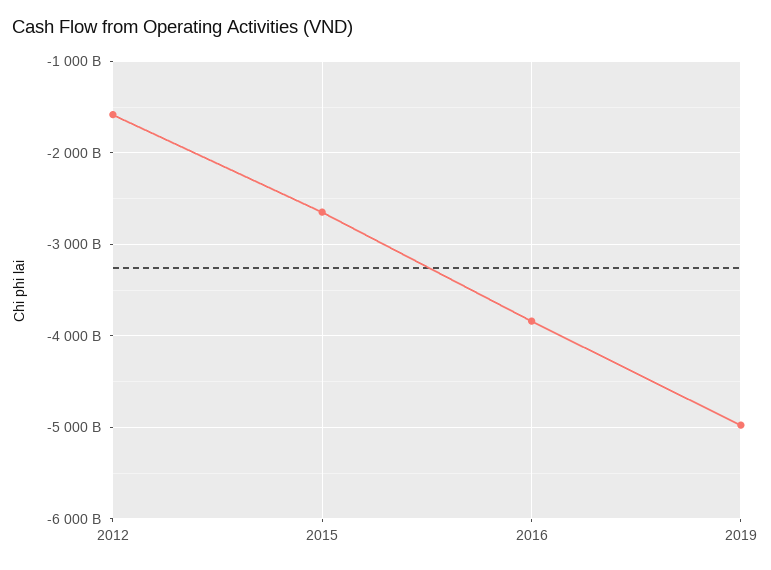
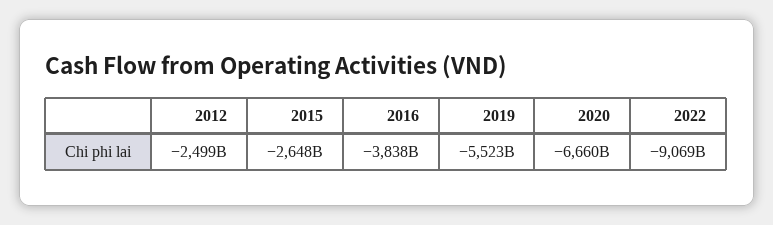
2012: -1600000000000 -> -2499000000000
2019: -5000000000000 -> -5523000000000
2020: none -> -6660000000000
2022: none -> -9069000000000

